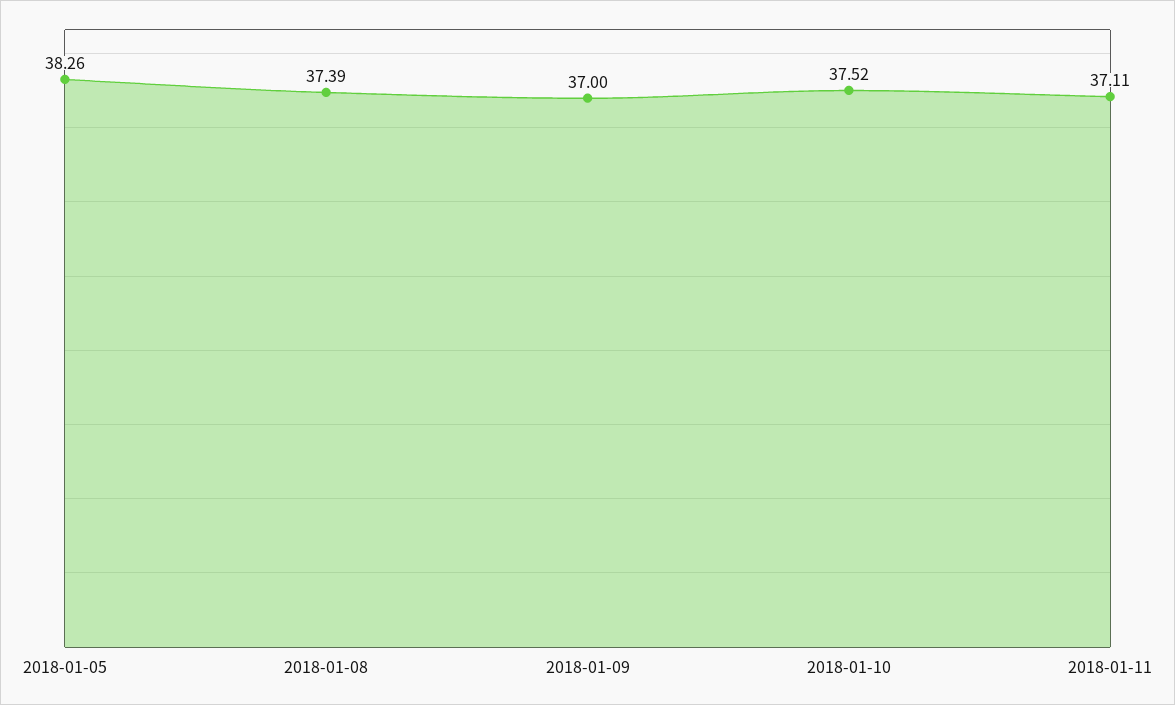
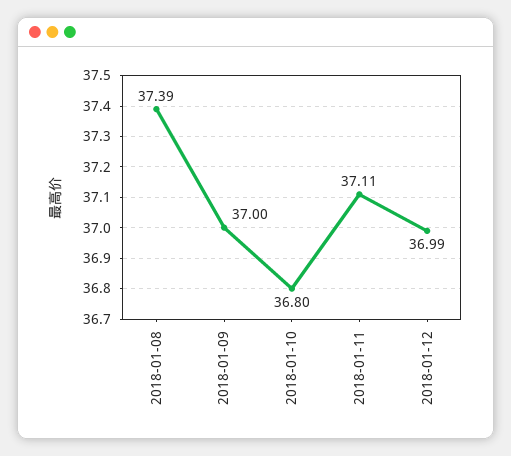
2018-01-05: 38.26 -> none
2018-01-10: 37.52 -> 36.8
2018-01-12: none -> 36.99

